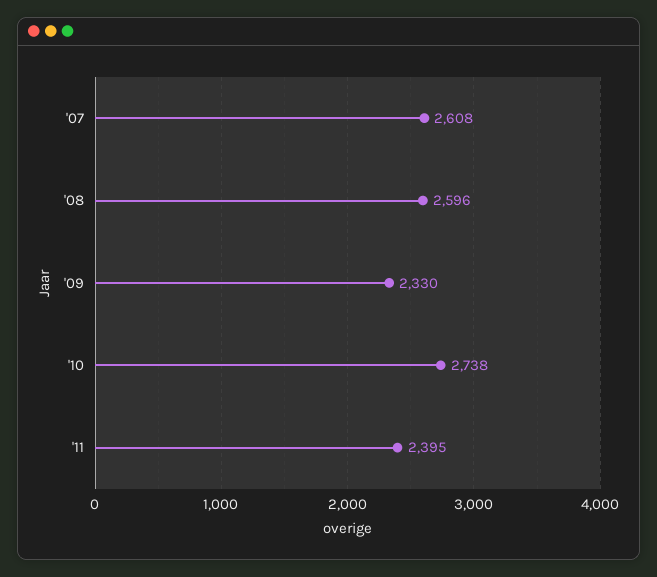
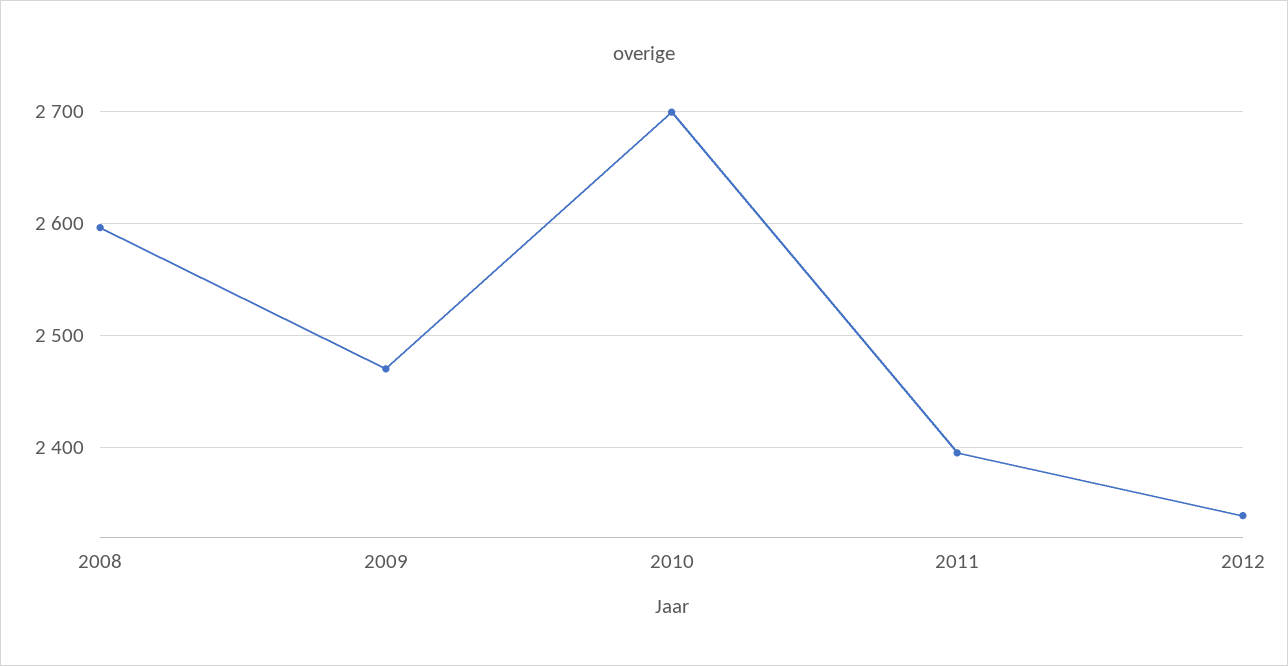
'07: 2608 -> none
'09: 2330 -> 2470
'10: 2738 -> 2700
2012: none -> 2340

